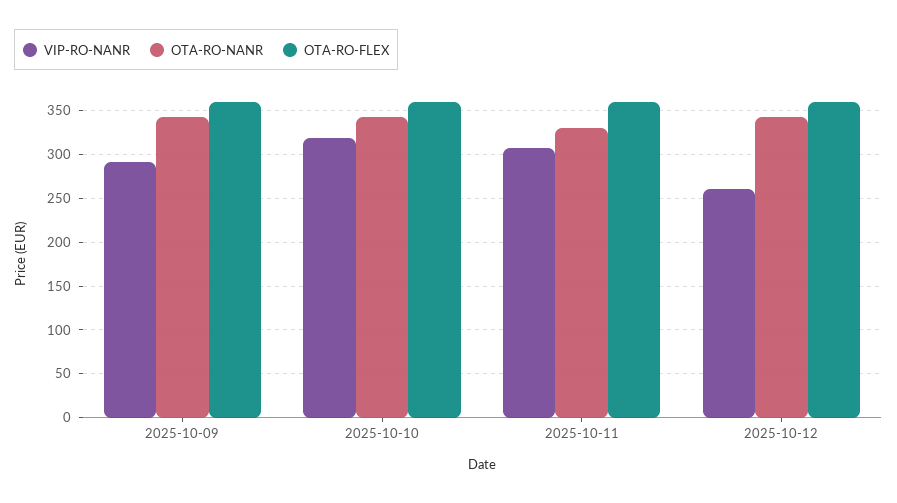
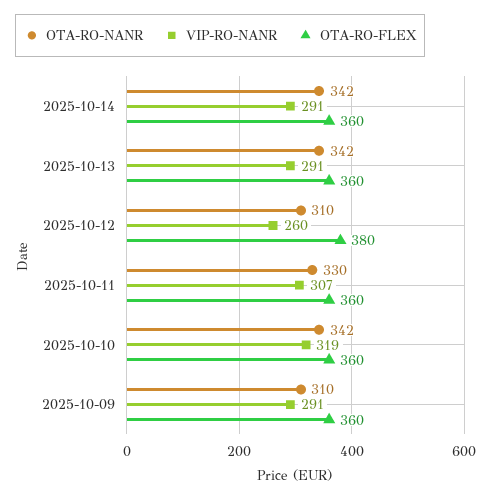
OTA-RO-NANR, 2025-10-09: 340 -> 310
OTA-RO-NANR, 2025-10-12: 340 -> 310
OTA-RO-FLEX, 2025-10-12: 360 -> 380
OTA-RO-NANR, 2025-10-14: none -> 342
VIP-RO-NANR, 2025-10-14: none -> 291
OTA-RO-FLEX, 2025-10-14: none -> 360
OTA-RO-NANR, 2025-10-13: none -> 342
VIP-RO-NANR, 2025-10-13: none -> 291
OTA-RO-FLEX, 2025-10-13: none -> 360

